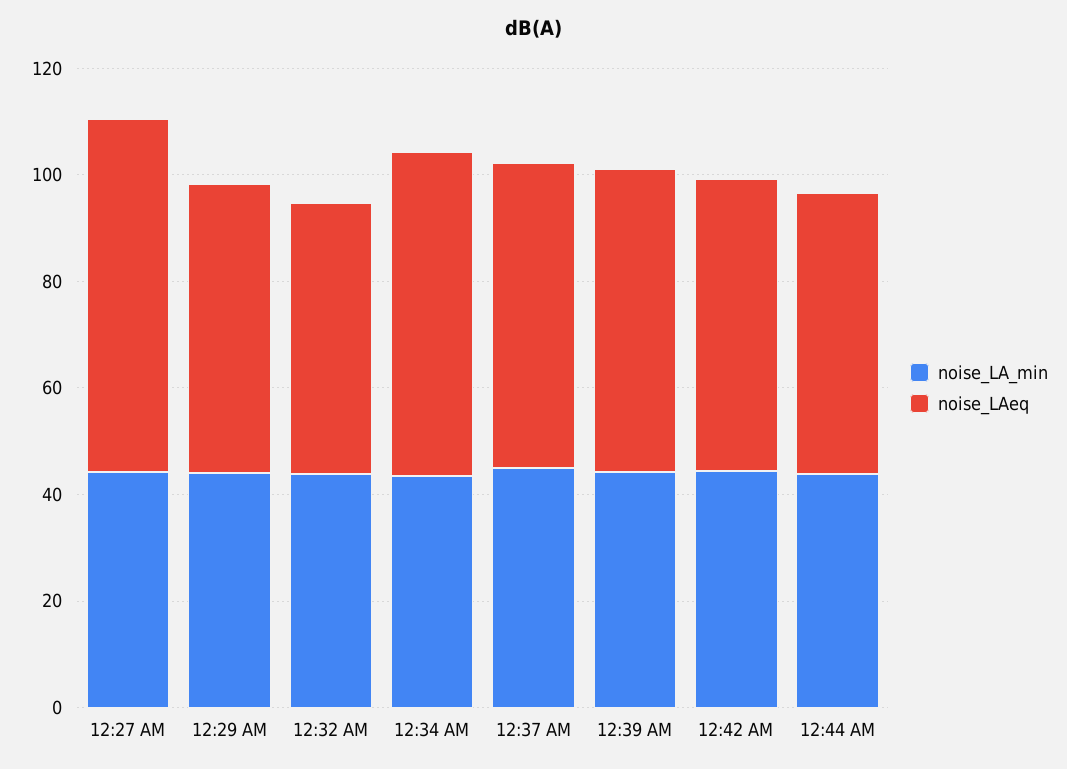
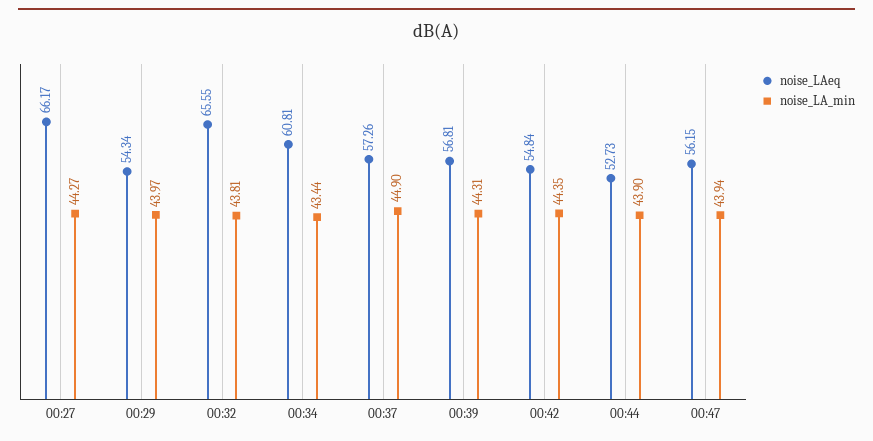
noise_LAeq, 12:32 AM: 50 -> 65.55
noise_LAeq, 00:47: none -> 56.15
noise_LA_min, 00:47: none -> 43.94

